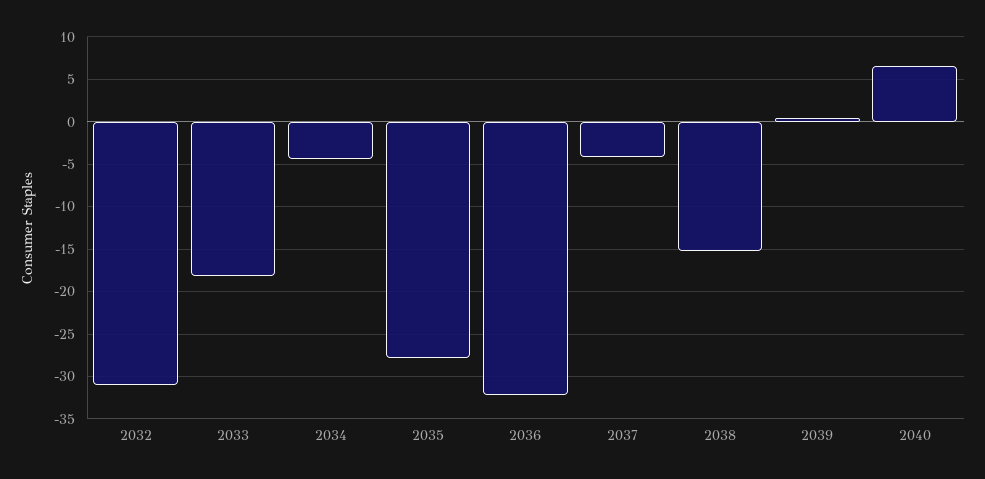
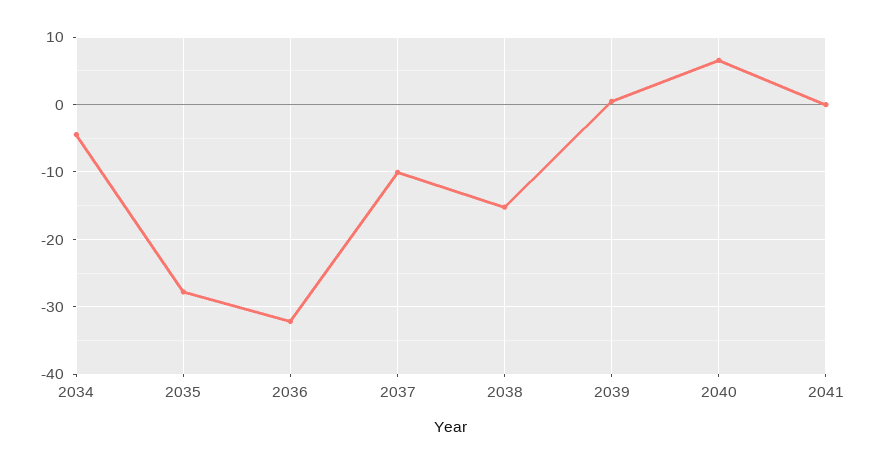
2032: -31 -> none
2033: -18 -> none
2037: -4 -> -10
2041: none -> 0

